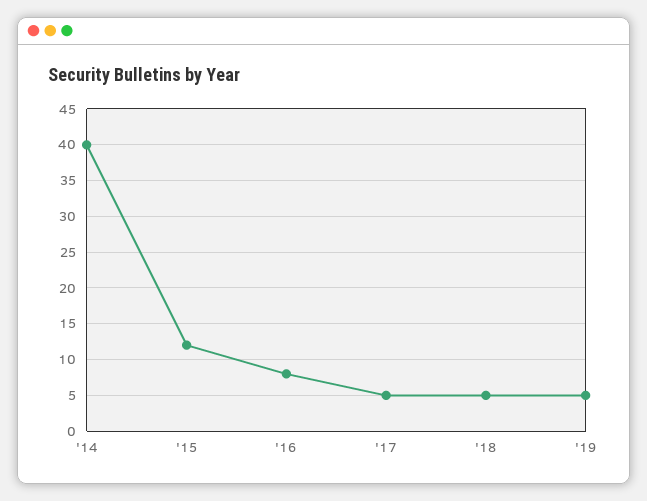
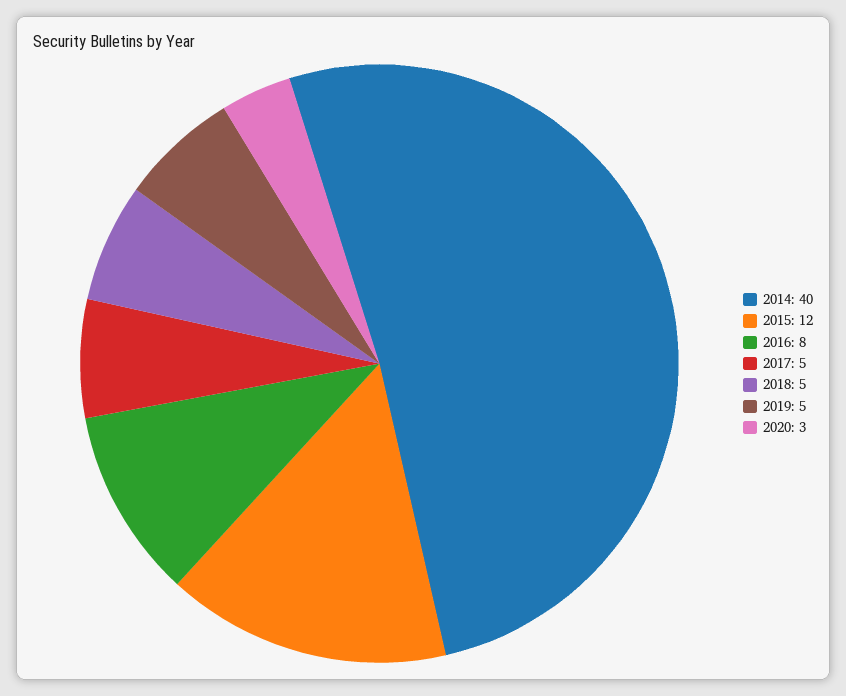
2020: none -> 3

